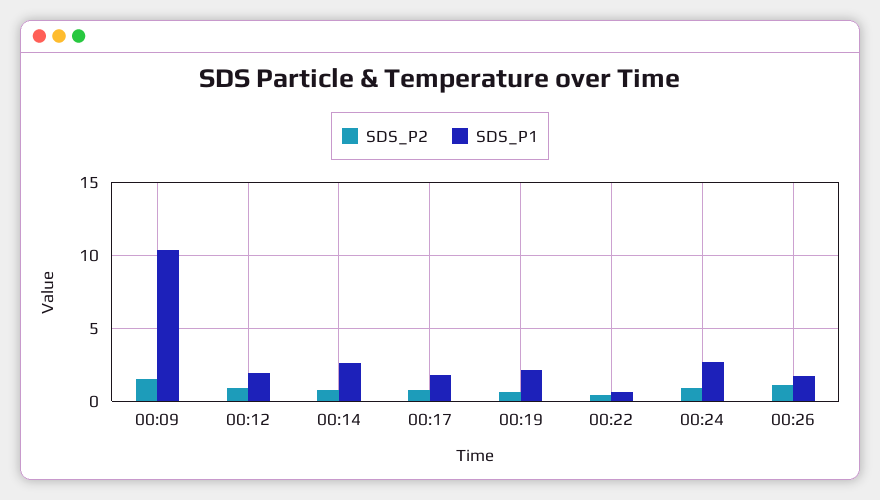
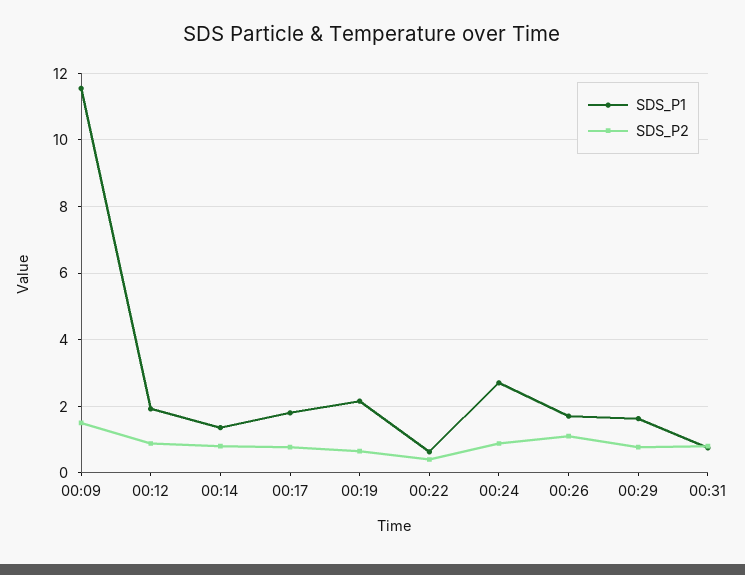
SDS_P1, 00:09: 10.5 -> 11.6
SDS_P1, 00:14: 2.5 -> 1.4
SDS_P1, 00:29: none -> 1.6
SDS_P2, 00:29: none -> 0.8
SDS_P1, 00:31: none -> 0.8
SDS_P2, 00:31: none -> 0.8

